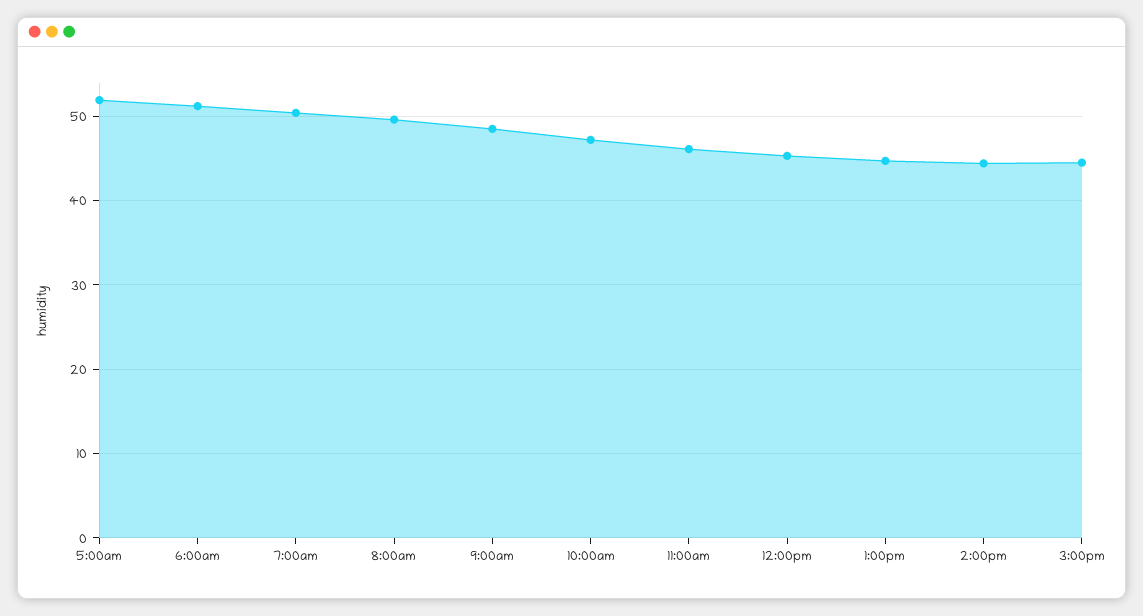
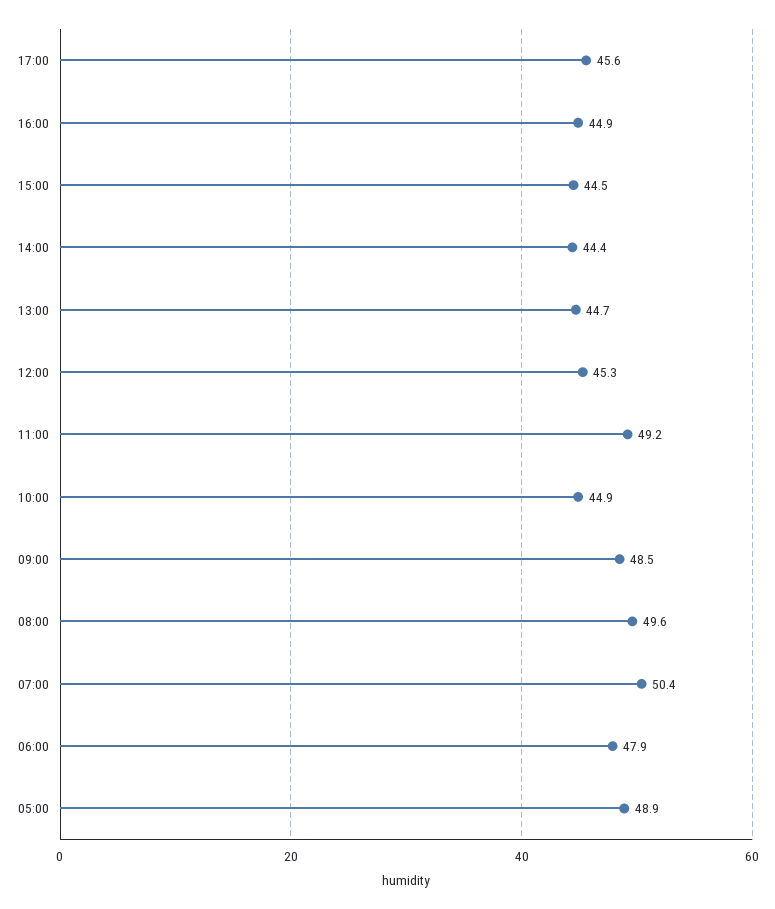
5:00am: 52 -> 48.9
6:00am: 51 -> 47.9
10:00am: 47 -> 44.9
11:00am: 46 -> 49.2
17:00: none -> 45.6
16:00: none -> 44.9

